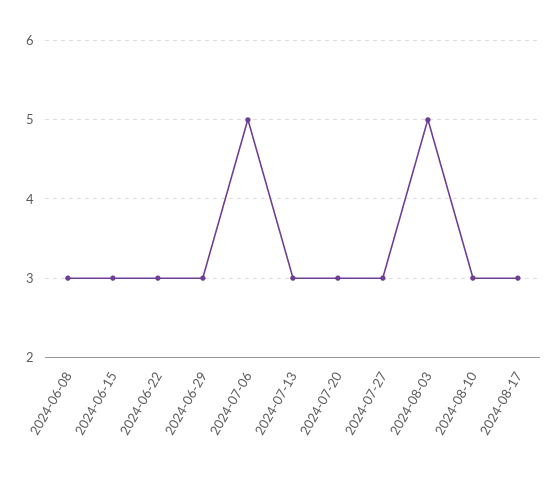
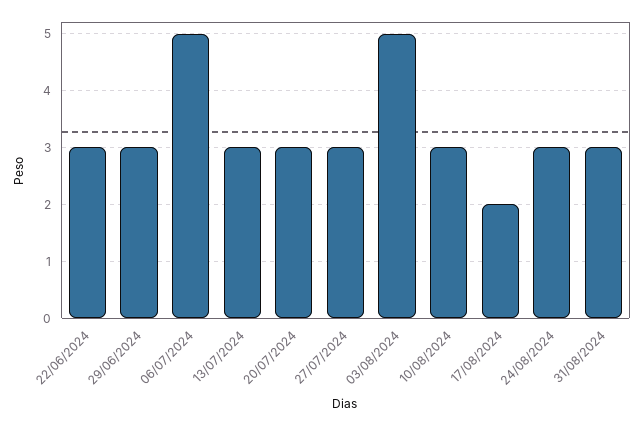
2024-06-08: 3 -> none
2024-06-15: 3 -> none
2024-08-17: 3 -> 2
24/08/2024: none -> 3
31/08/2024: none -> 3

